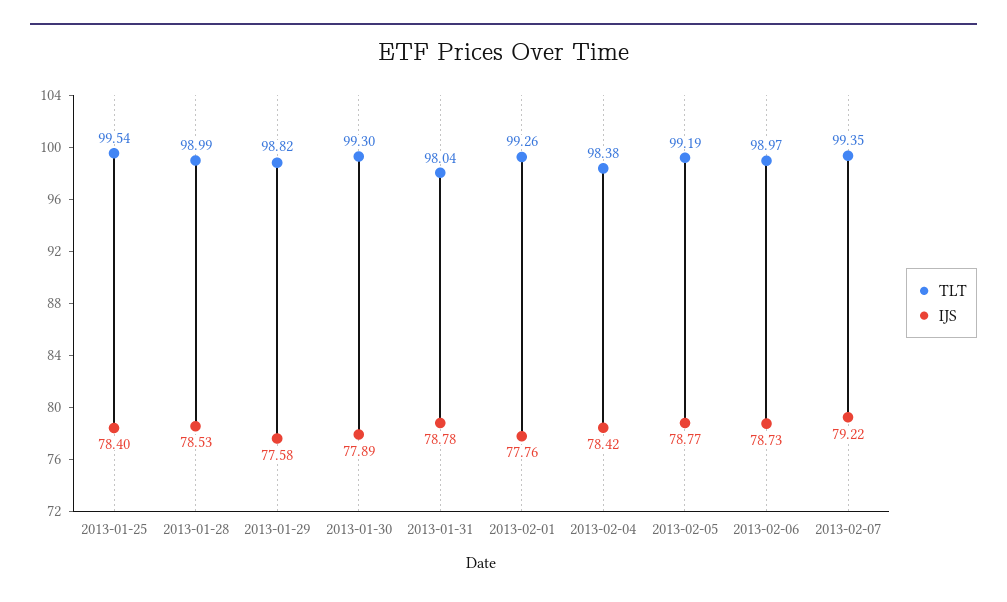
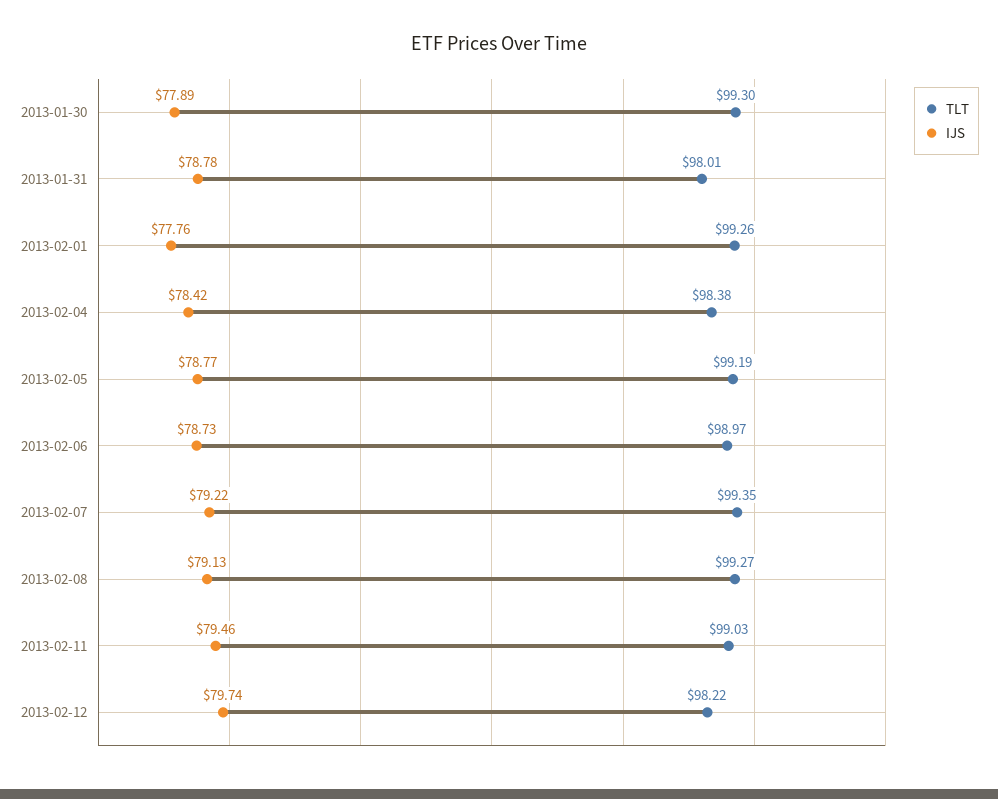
TLT, 2013-01-25: 99.54 -> none
IJS, 2013-01-25: 78.4 -> none
TLT, 2013-01-28: 98.99 -> none
IJS, 2013-01-28: 78.53 -> none
TLT, 2013-01-29: 98.82 -> none
IJS, 2013-01-29: 77.58 -> none
TLT, 2013-01-31: 98.04 -> 98.01
TLT, 2013-02-08: none -> 99.27
IJS, 2013-02-08: none -> 79.13
TLT, 2013-02-11: none -> 99.03
IJS, 2013-02-11: none -> 79.46
TLT, 2013-02-12: none -> 98.22
IJS, 2013-02-12: none -> 79.74

